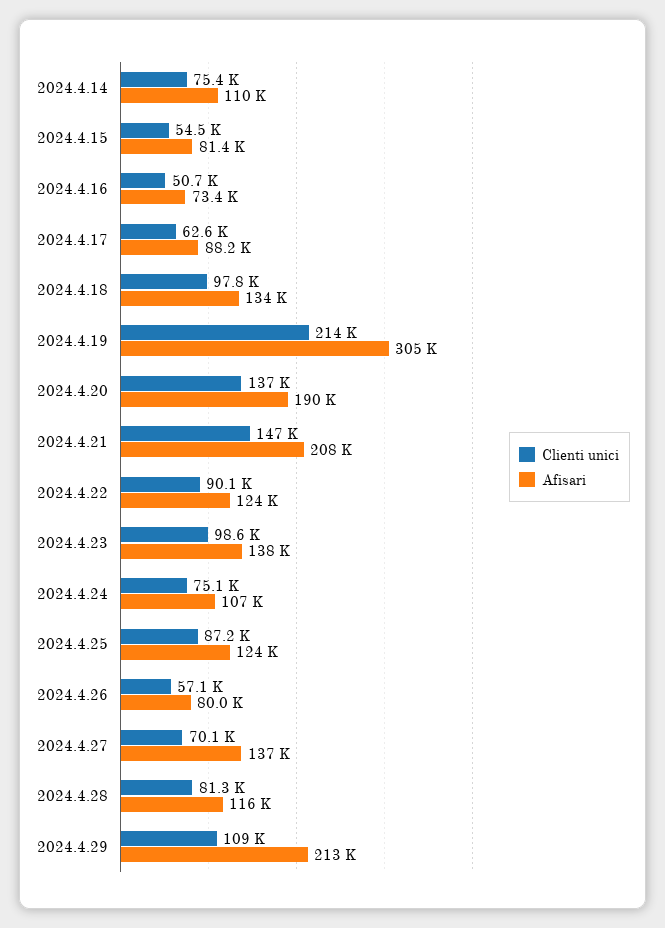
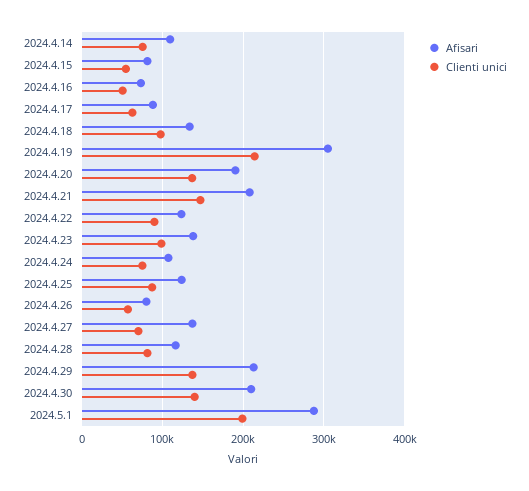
Clienti unici, 2024.4.29: 109000 -> 140000
Afisari, 2024.4.30: none -> 210000
Clienti unici, 2024.4.30: none -> 140000
Afisari, 2024.5.1: none -> 290000
Clienti unici, 2024.5.1: none -> 200000

